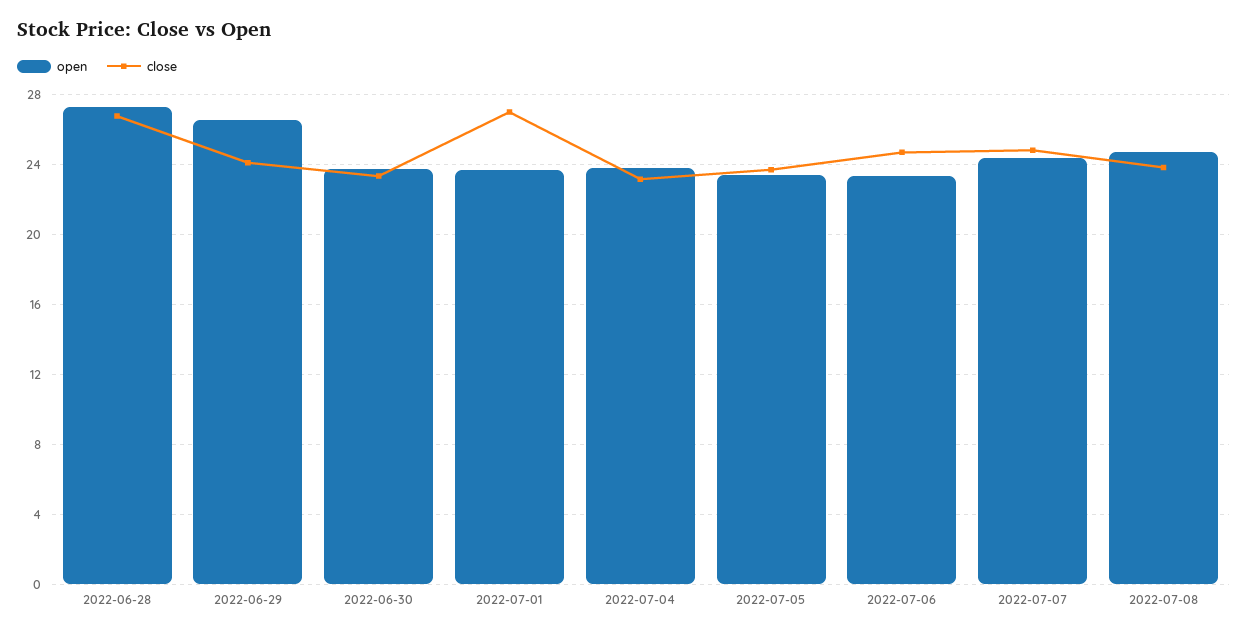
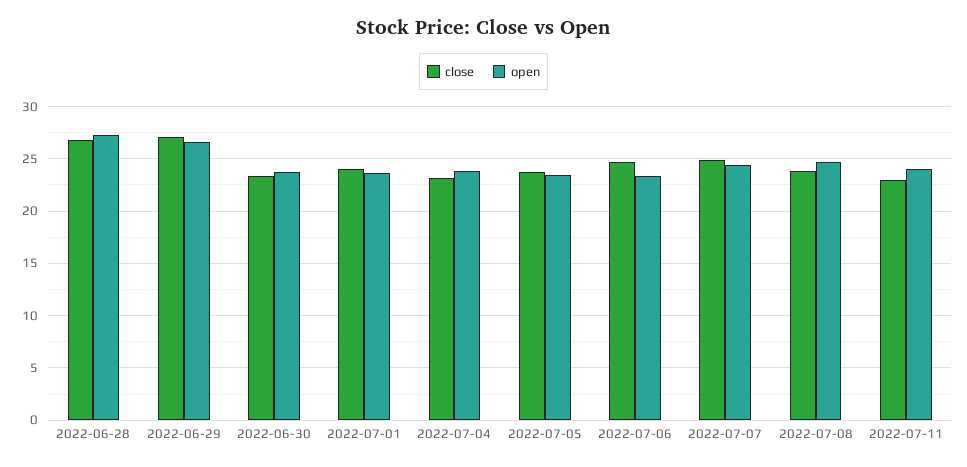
close, 2022-06-29: 24 -> 27
close, 2022-07-01: 27 -> 24
close, 2022-07-11: none -> 23
open, 2022-07-11: none -> 24

